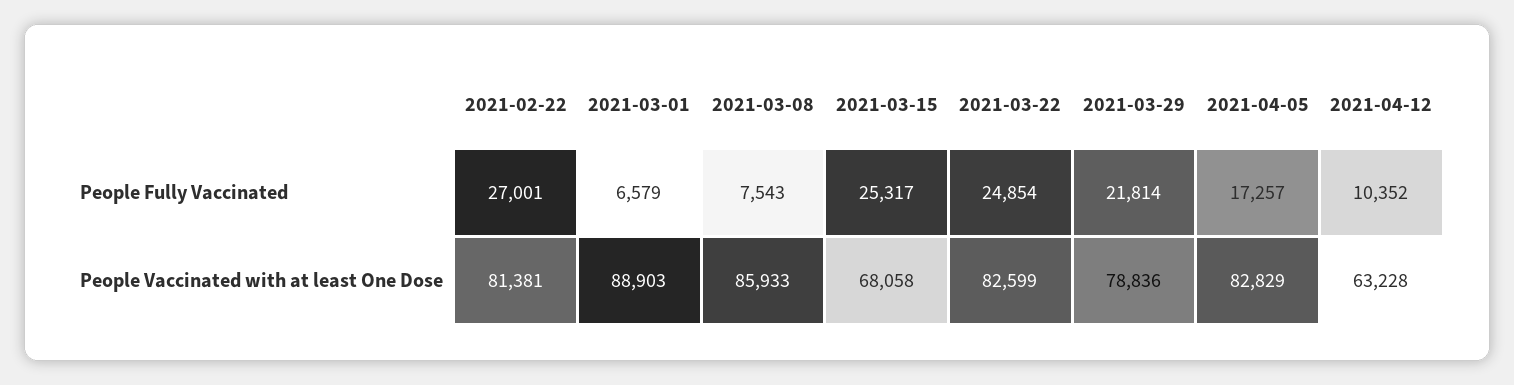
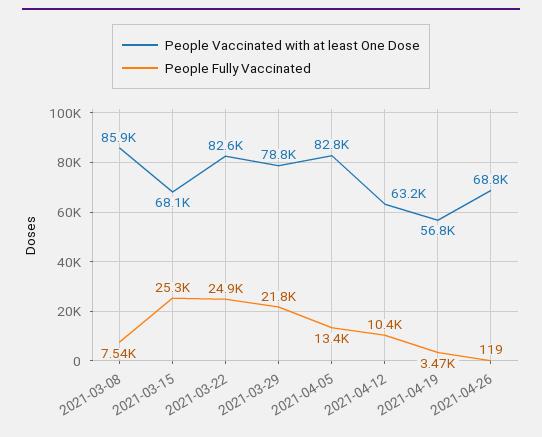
People Fully Vaccinated, 2021-02-22: 27001 -> none
People Fully Vaccinated, 2021-03-01: 6579 -> none
People Fully Vaccinated, 2021-04-05: 17257 -> 13400
People Vaccinated with at least One Dose, 2021-02-22: 81381 -> none
People Vaccinated with at least One Dose, 2021-03-01: 88903 -> none
People Vaccinated with at least One Dose, 2021-04-19: none -> 56800
People Fully Vaccinated, 2021-04-19: none -> 3470
People Vaccinated with at least One Dose, 2021-04-26: none -> 68800
People Fully Vaccinated, 2021-04-26: none -> 119

